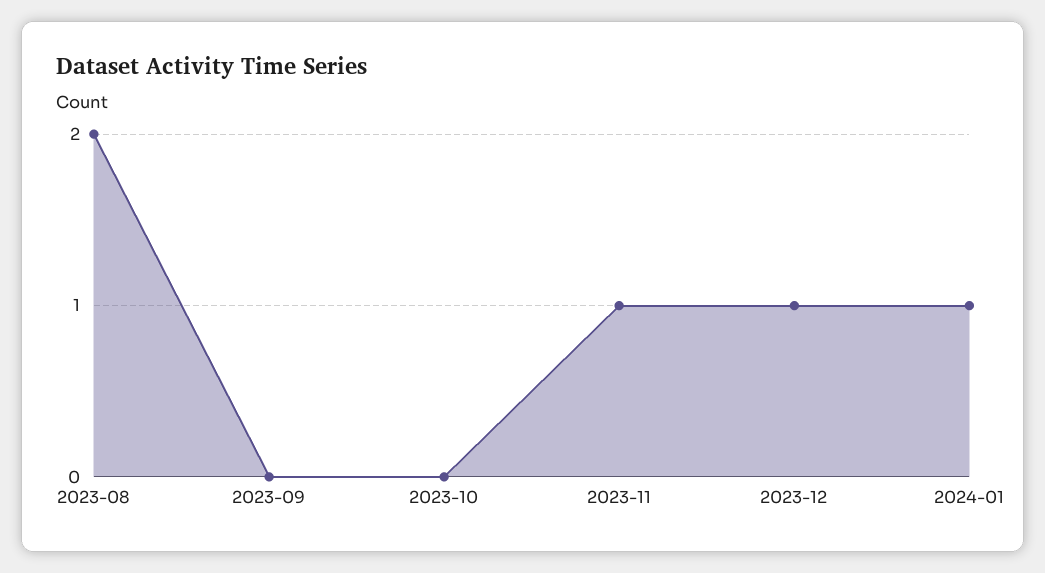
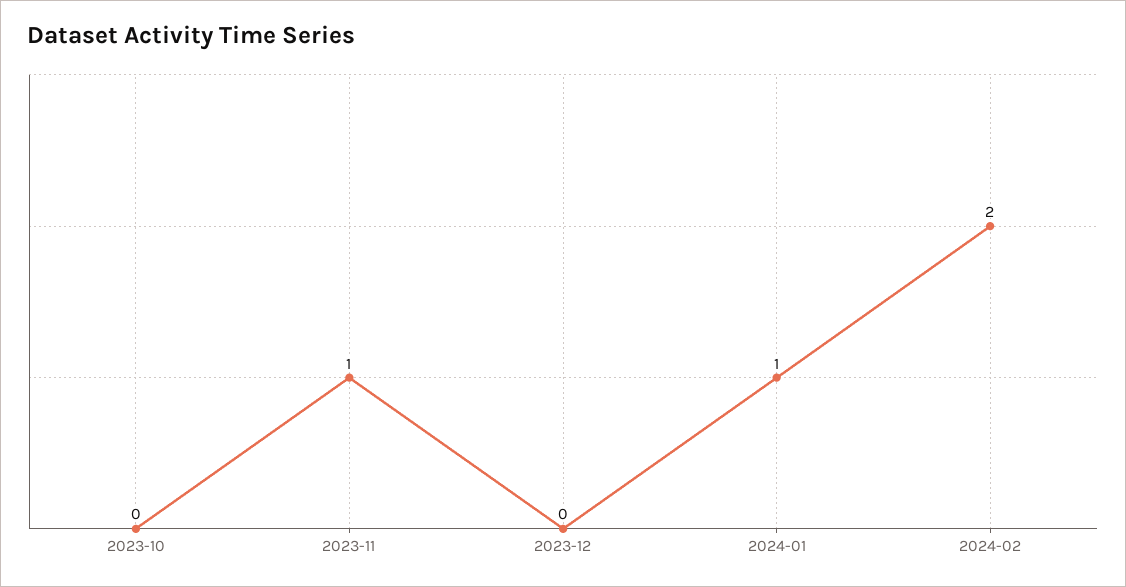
2023-08: 2 -> none
2023-09: 0 -> none
2023-12: 1 -> 0
2024-02: none -> 2

